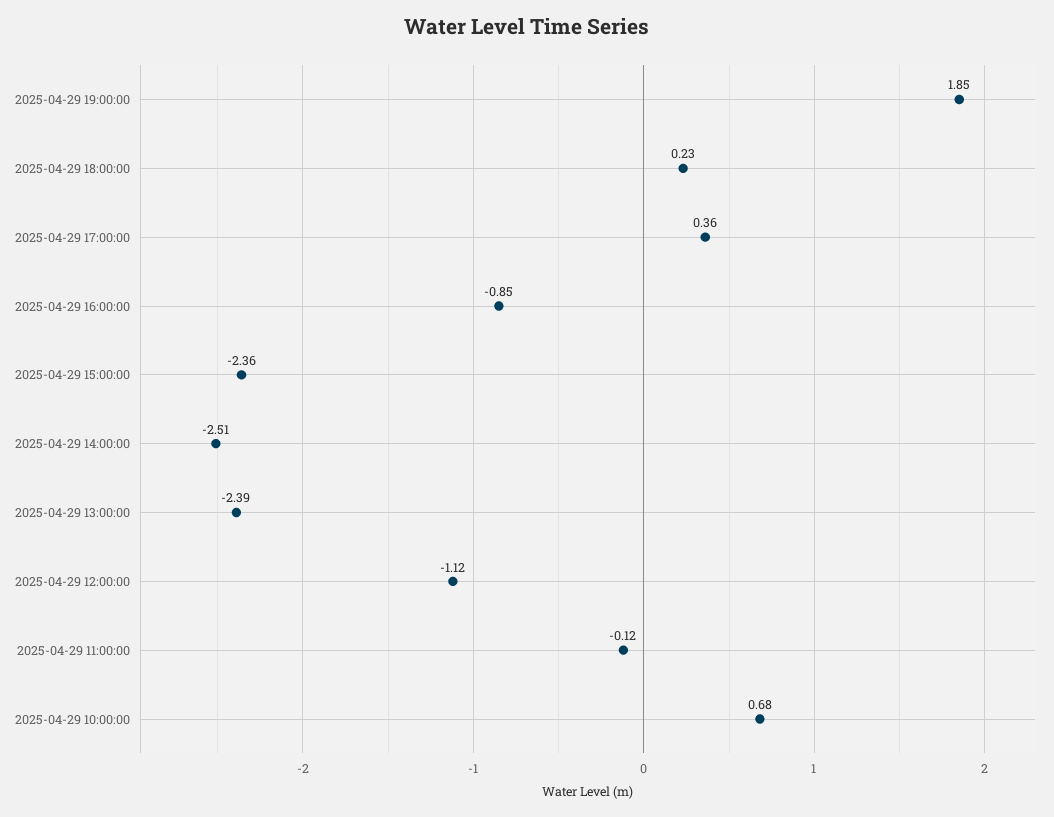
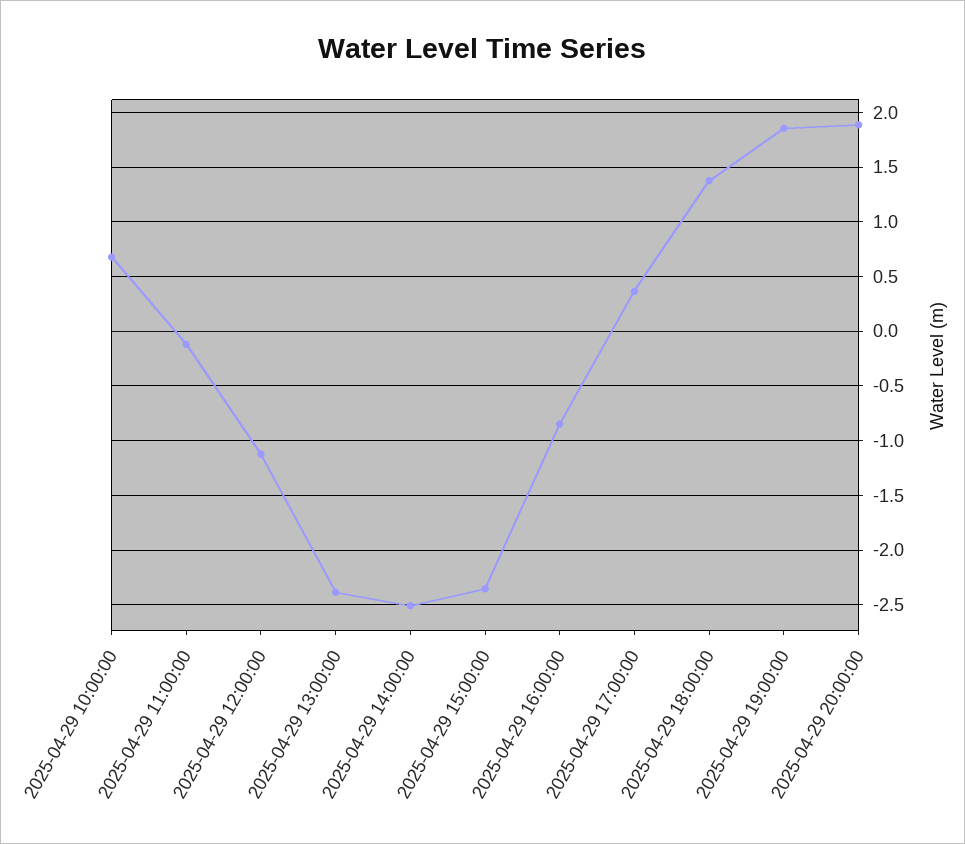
2025-04-29 18:00:00: 0.23 -> 1.4
2025-04-29 20:00:00: none -> 1.9

